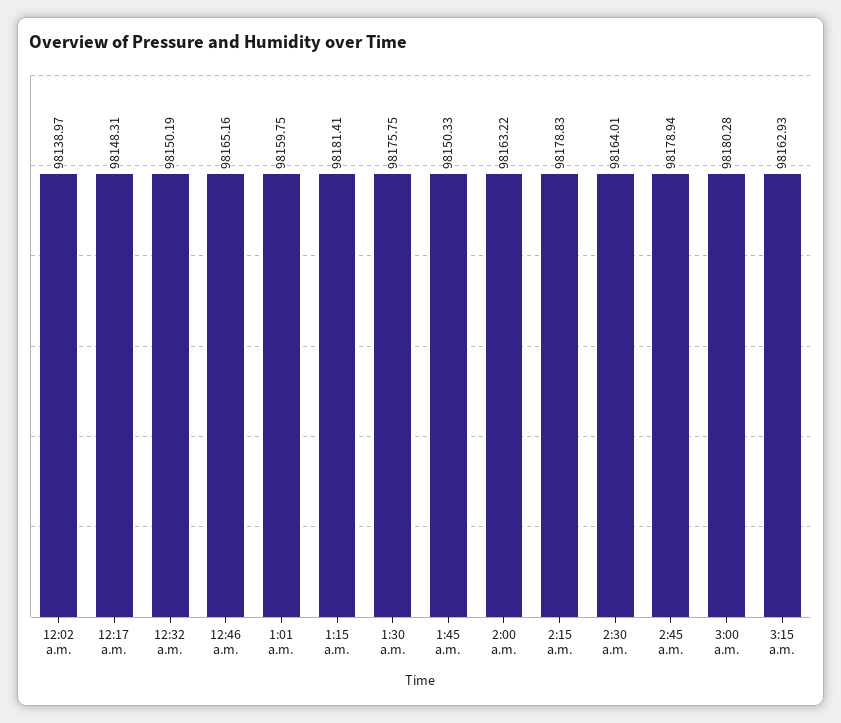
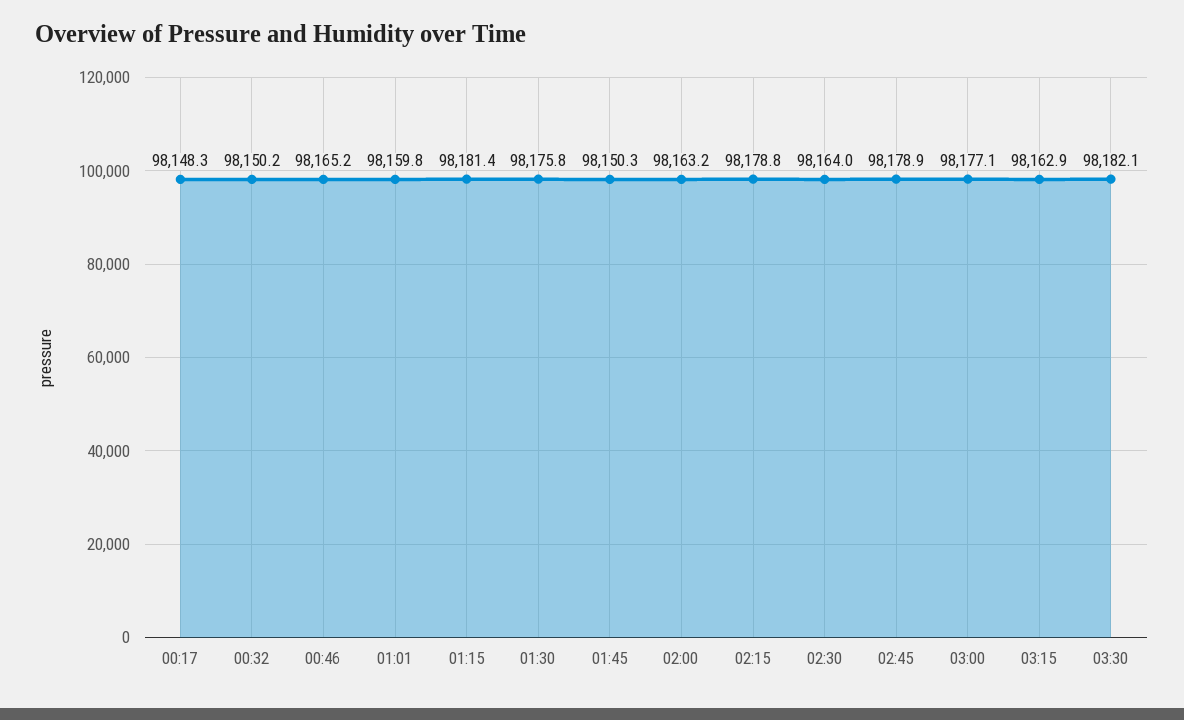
12:02 a.m.: 98138.97 -> none
3:00 a.m.: 98180.28 -> 98177.1
03:30: none -> 98182.1

